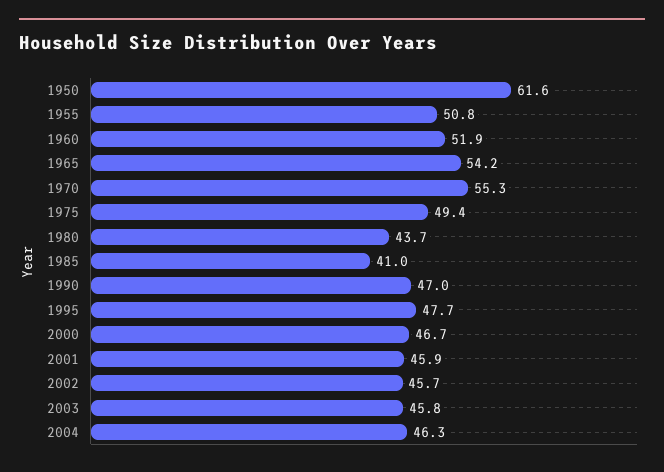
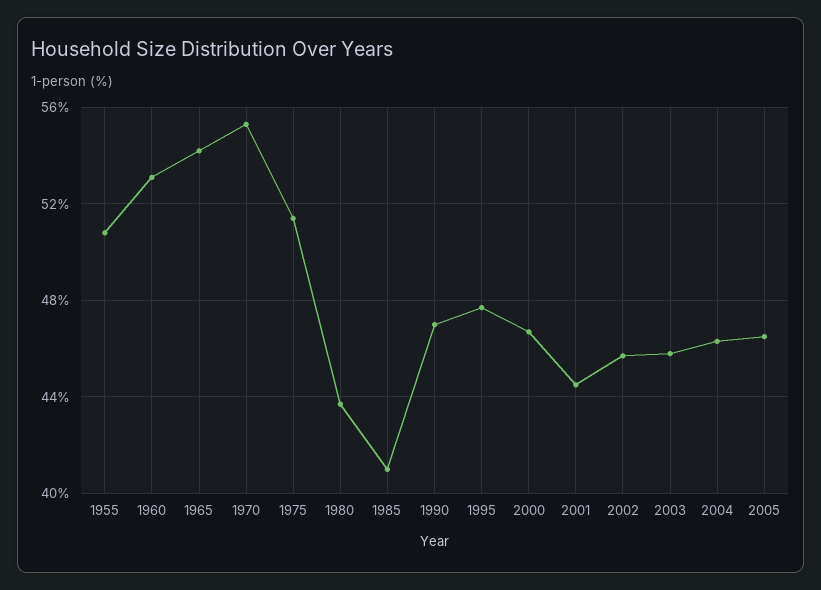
1950: 61.6 -> none
1960: 51.9 -> 53
1975: 49.4 -> 51.5
2001: 45.9 -> 44.5
2005: none -> 46.5

